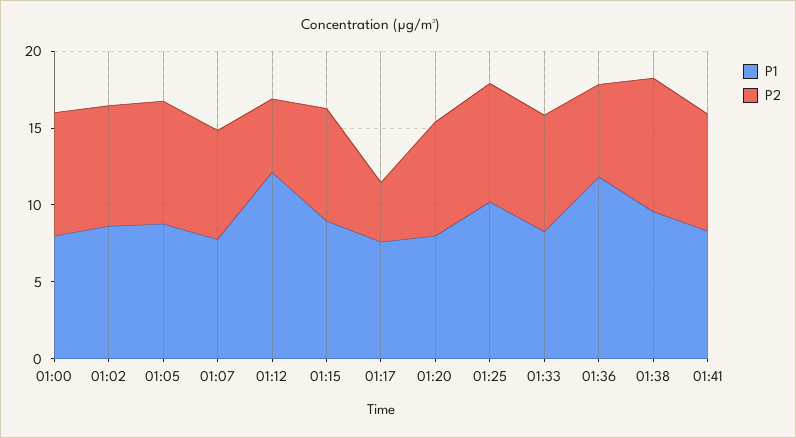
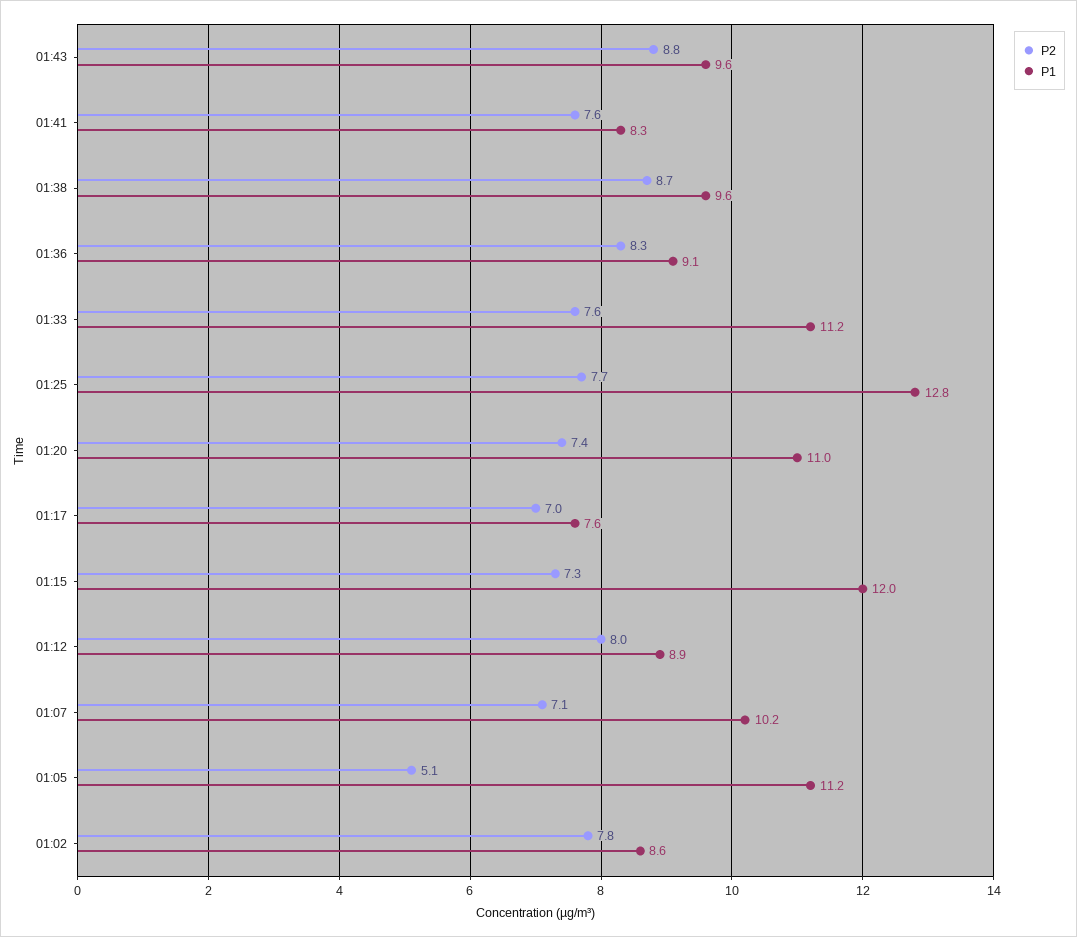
P1, 01:00: 8 -> none
P2, 01:00: 8 -> none
P1, 01:05: 9 -> 11.2
P2, 01:05: 8 -> 5.1
P1, 01:07: 8 -> 10.2
P1, 01:12: 12 -> 8.9
P2, 01:12: 5 -> 8
P1, 01:15: 9 -> 12
P2, 01:17: 4 -> 7
P1, 01:20: 8 -> 11
P1, 01:25: 10 -> 12.8
P1, 01:33: 8 -> 11.2
P1, 01:36: 12 -> 9.1
P2, 01:36: 6 -> 8.3
P2, 01:43: none -> 8.8
P1, 01:43: none -> 9.6

